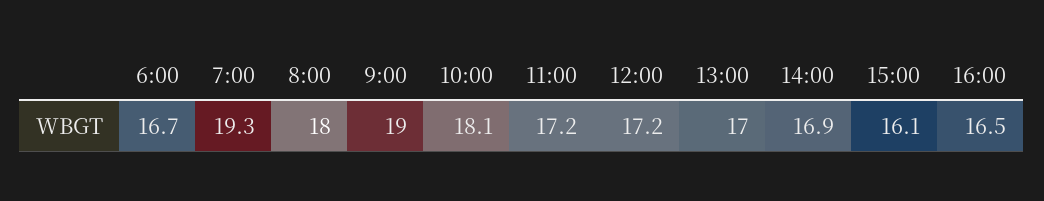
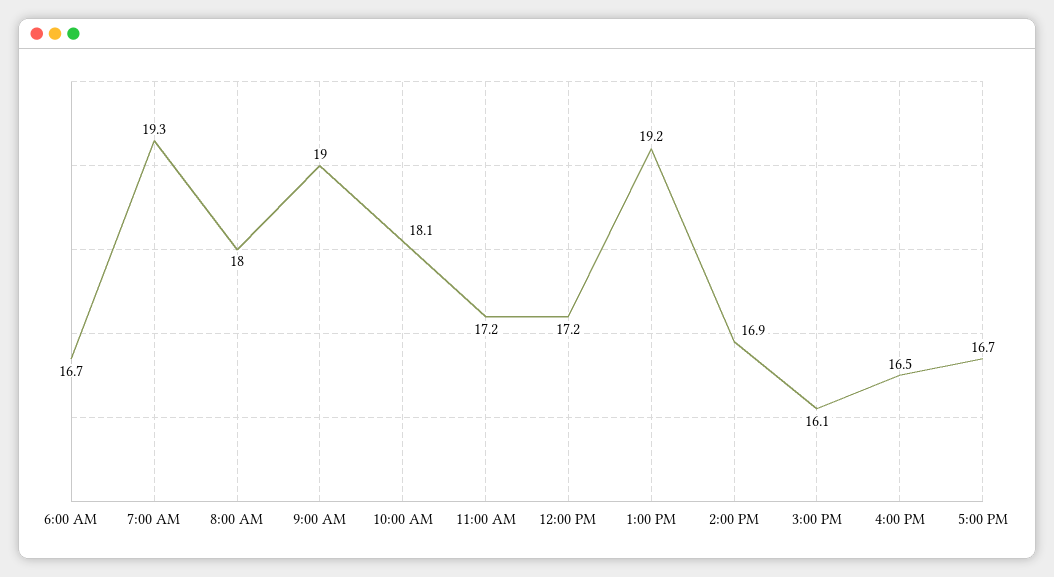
13:00: 17 -> 19.2
5:00 PM: none -> 16.7

